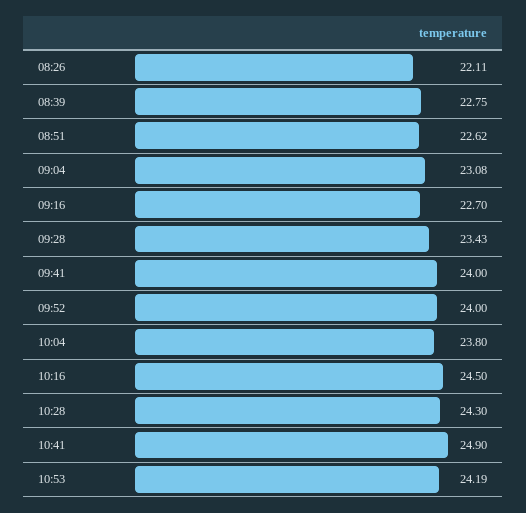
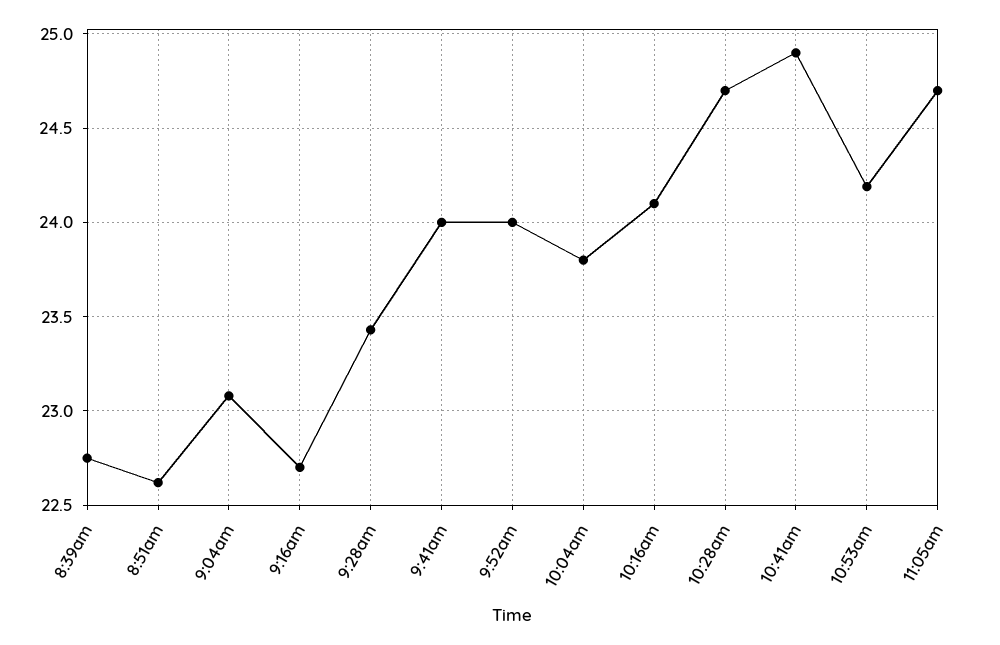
08:26: 22.11 -> none
10:16: 24.5 -> 24.1
10:28: 24.3 -> 24.7
11:05am: none -> 24.7

